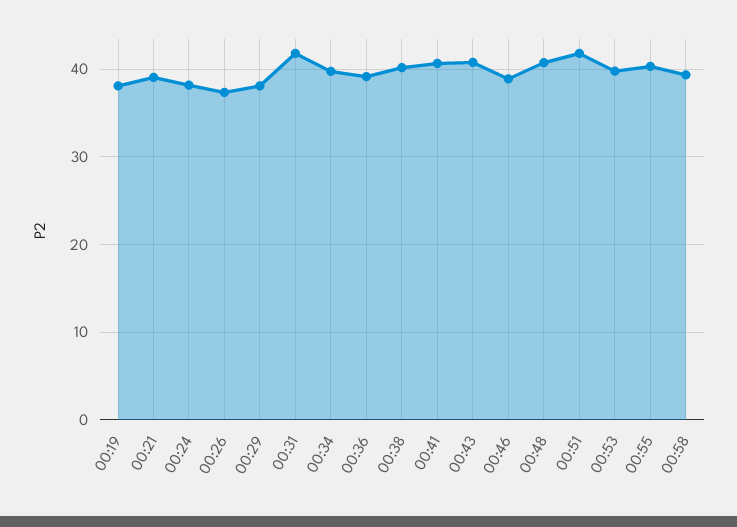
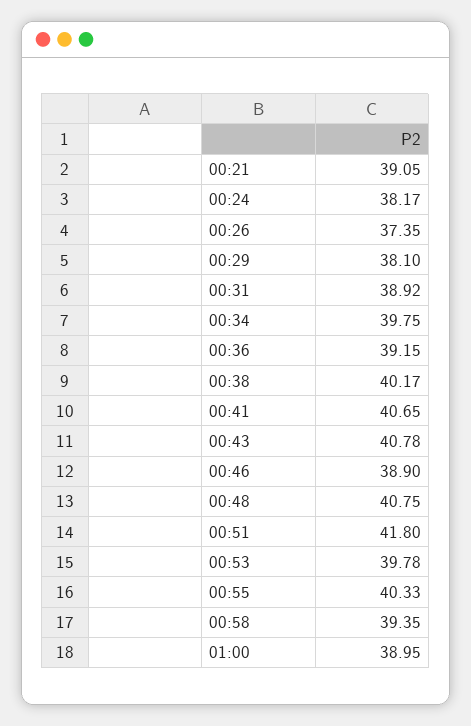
00:19: 38 -> none
00:31: 42 -> 38.92
01:00: none -> 38.95

